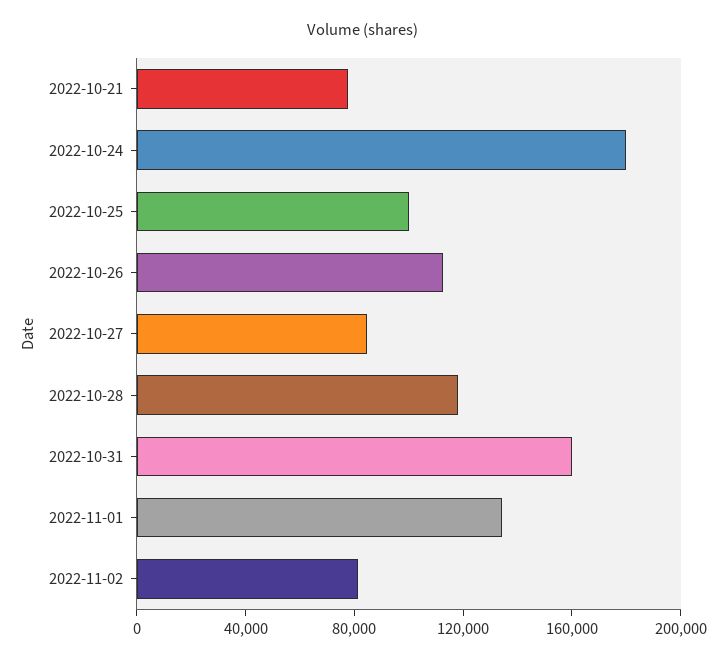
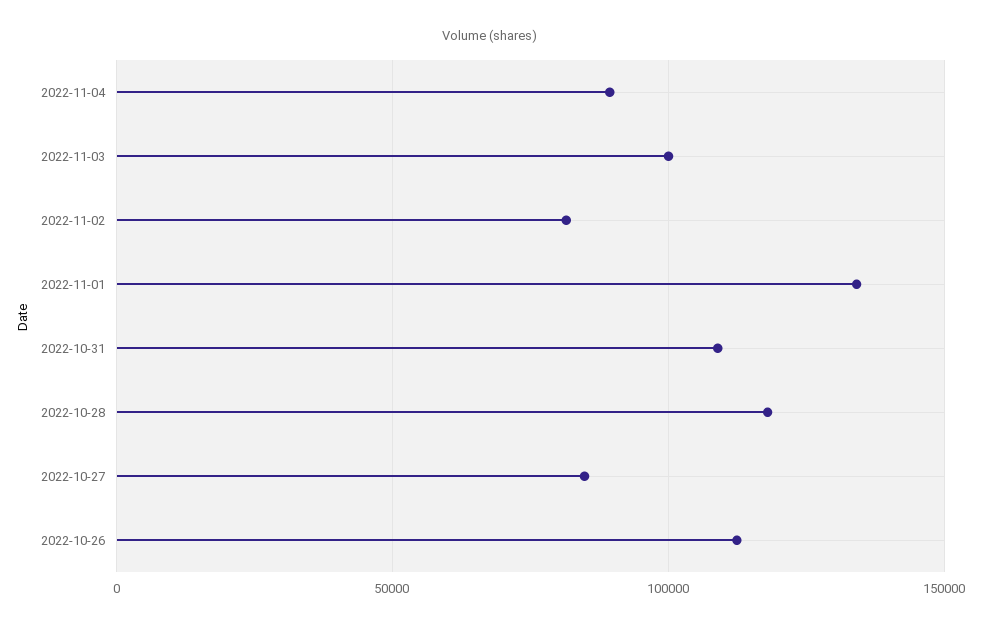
2022-10-21: 80000 -> none
2022-10-24: 180000 -> none
2022-10-25: 100000 -> none
2022-10-31: 160000 -> 110000
2022-11-04: none -> 90000
2022-11-03: none -> 100000

